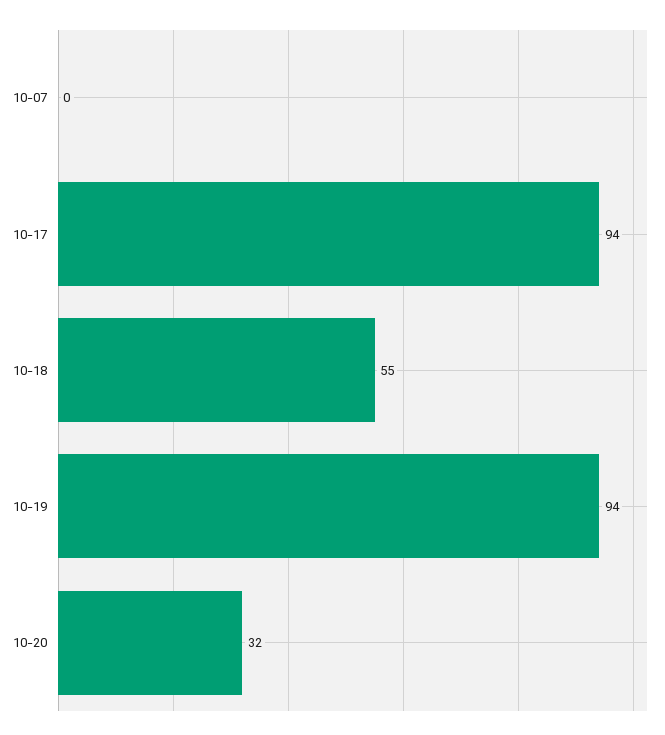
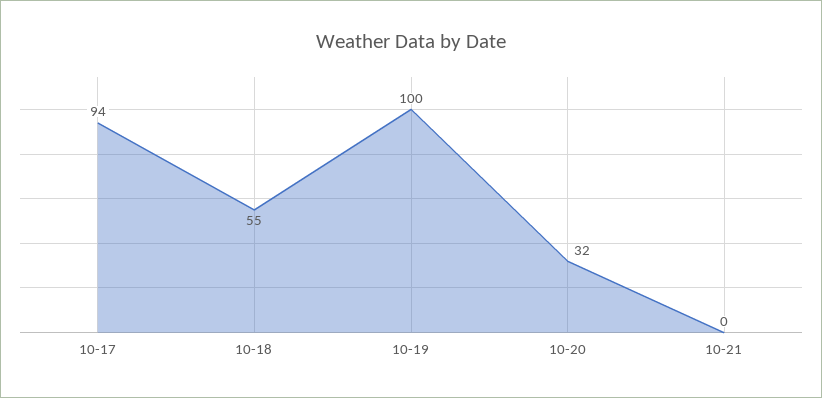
10-07: 0 -> none
10-19: 94 -> 100
10-21: none -> 0

